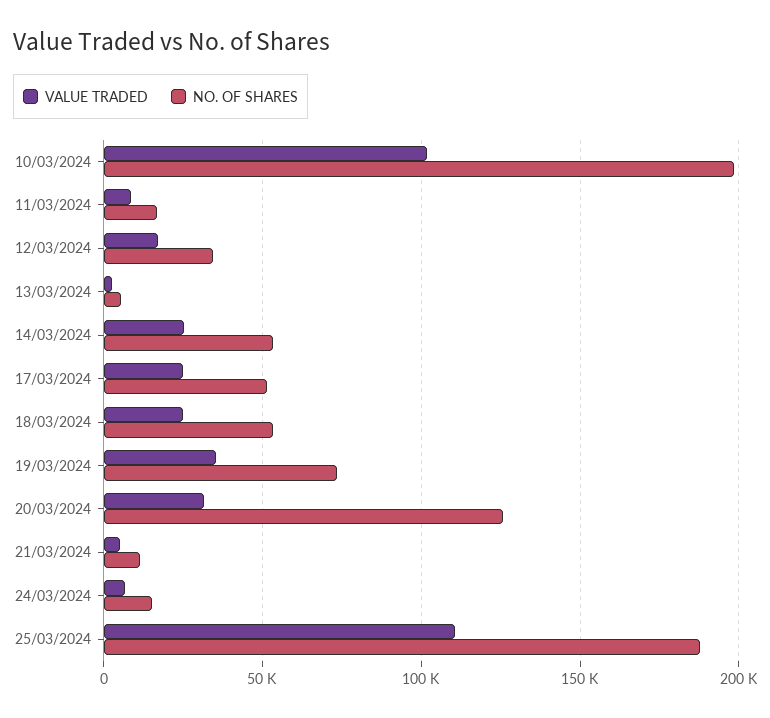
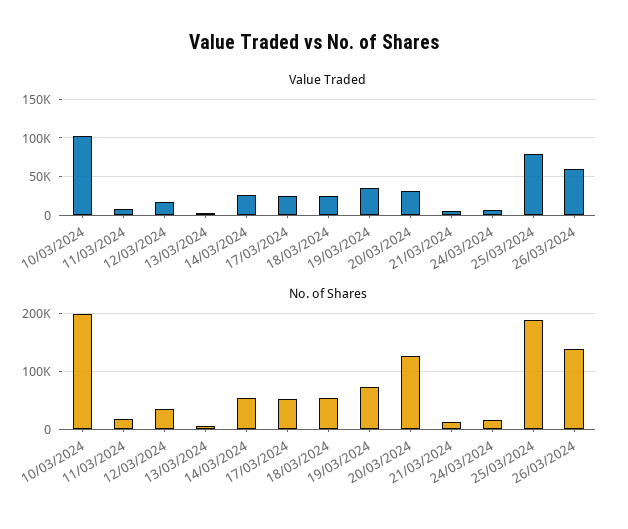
VALUE TRADED, 25/03/2024: 110000 -> 80000
VALUE TRADED, 26/03/2024: none -> 60000
NO. OF SHARES, 26/03/2024: none -> 140000

